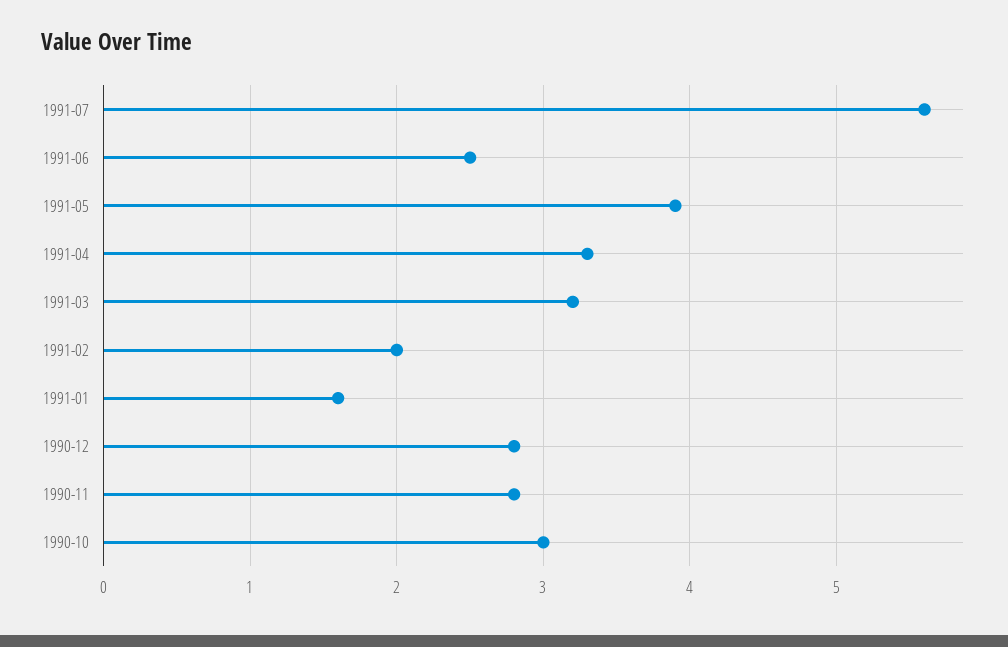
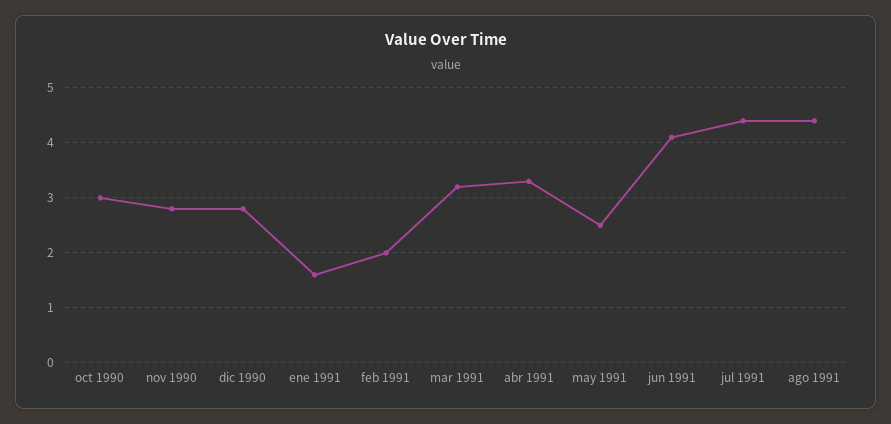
1991-07: 5.6 -> 4.5
1991-06: 2.5 -> 4
1991-05: 3.9 -> 2.5
ago 1991: none -> 4.5

